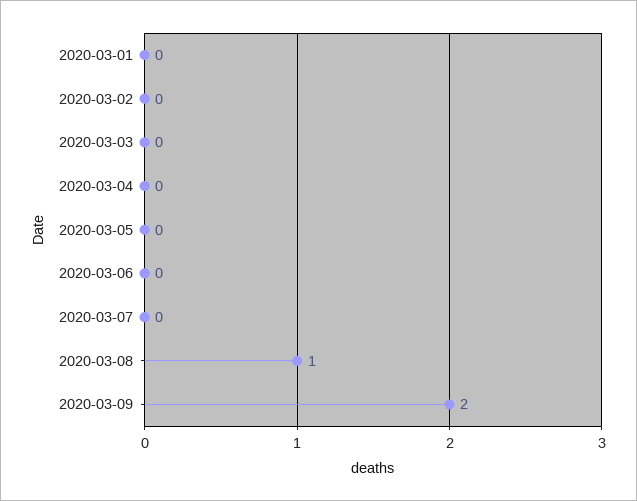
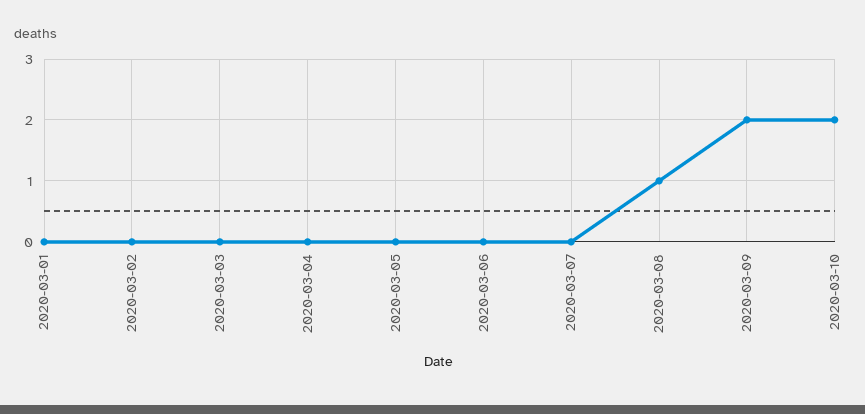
2020-03-10: none -> 2

